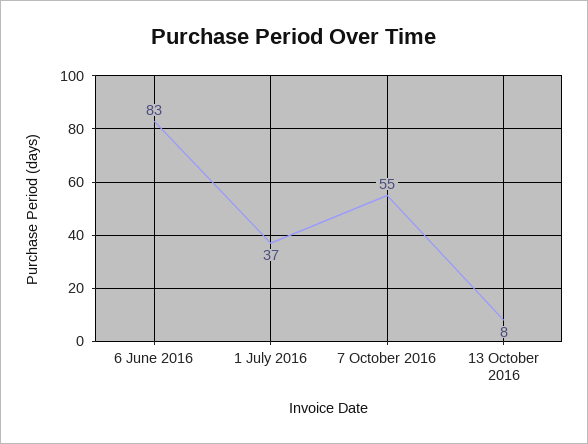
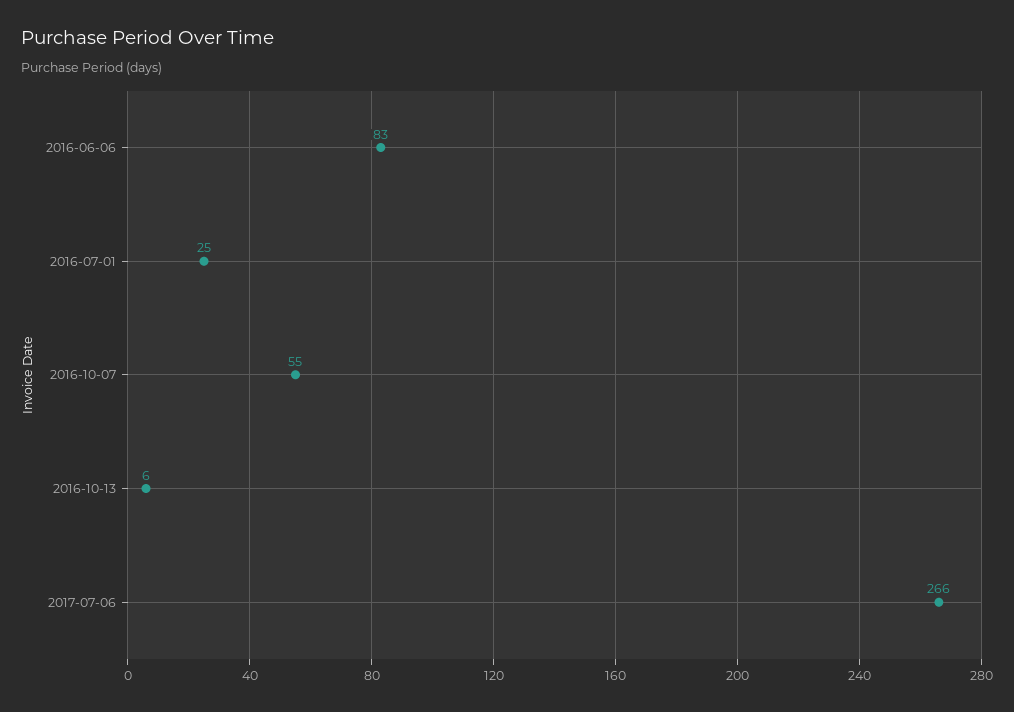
1 July 2016: 37 -> 25
13 October 2016: 8 -> 6
2017-07-06: none -> 266

